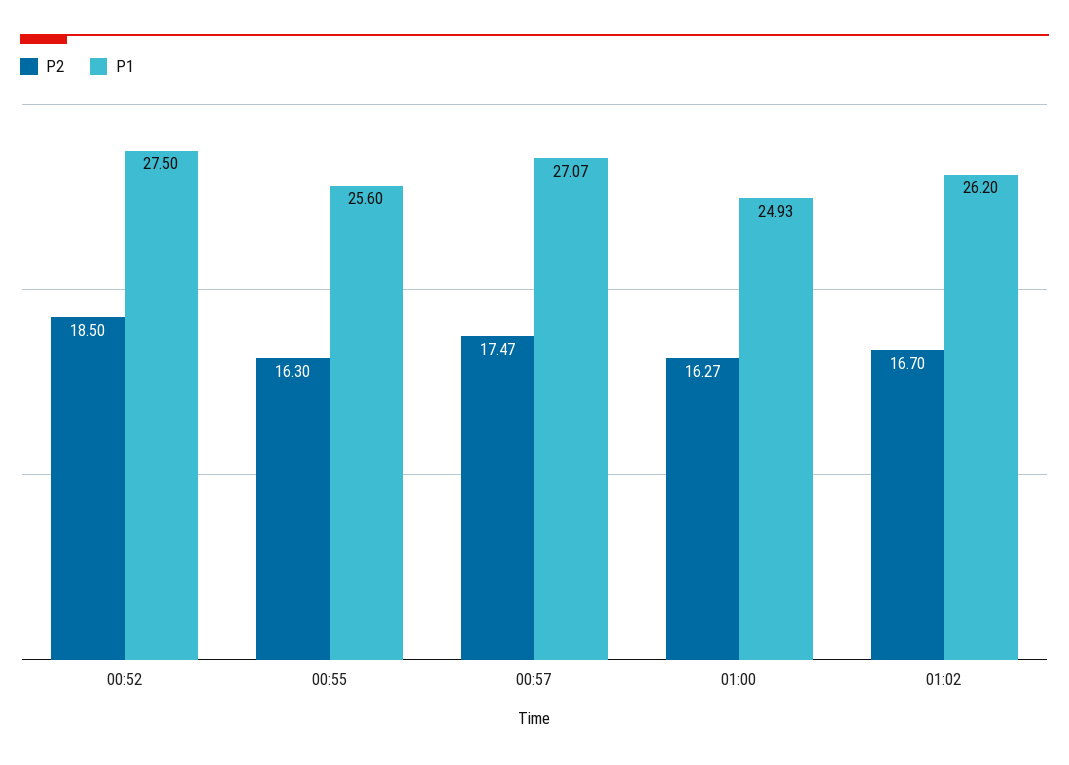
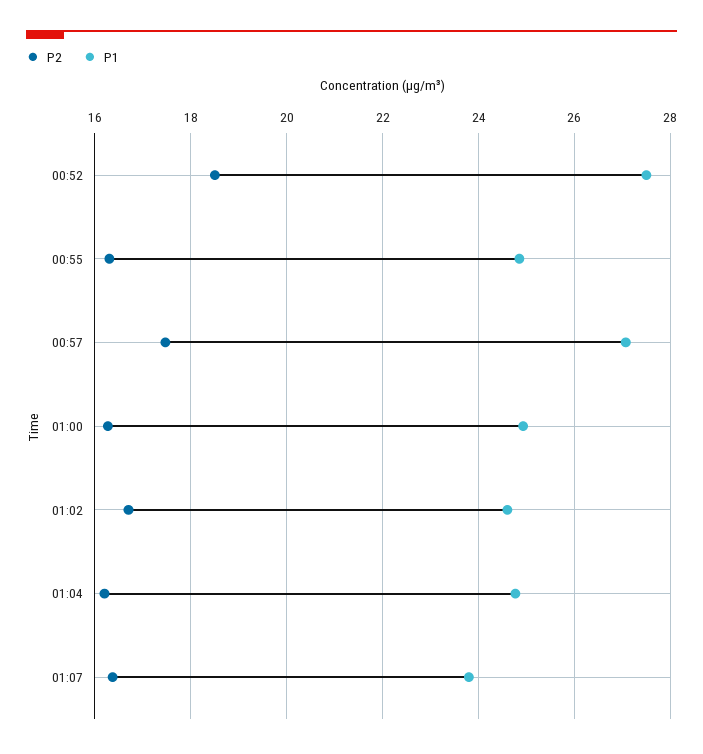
P1, 00:55: 25.6 -> 24.8
P1, 01:02: 26.2 -> 24.6
P2, 01:04: none -> 16.2
P1, 01:04: none -> 24.8
P2, 01:07: none -> 16.4
P1, 01:07: none -> 23.8

